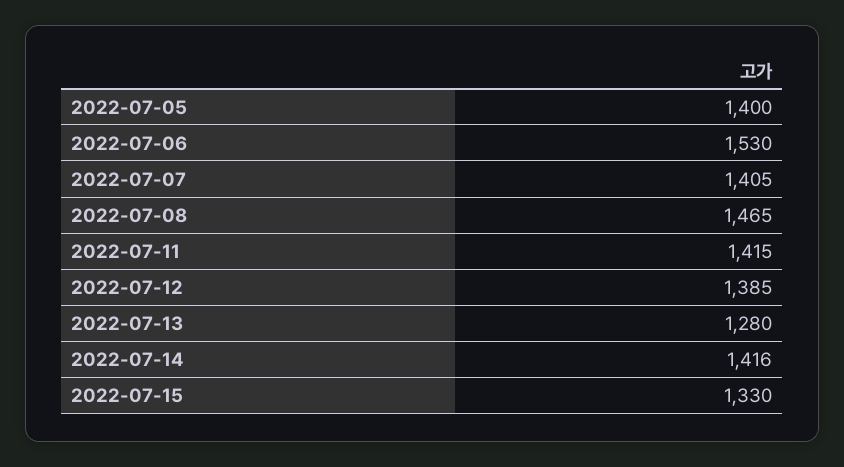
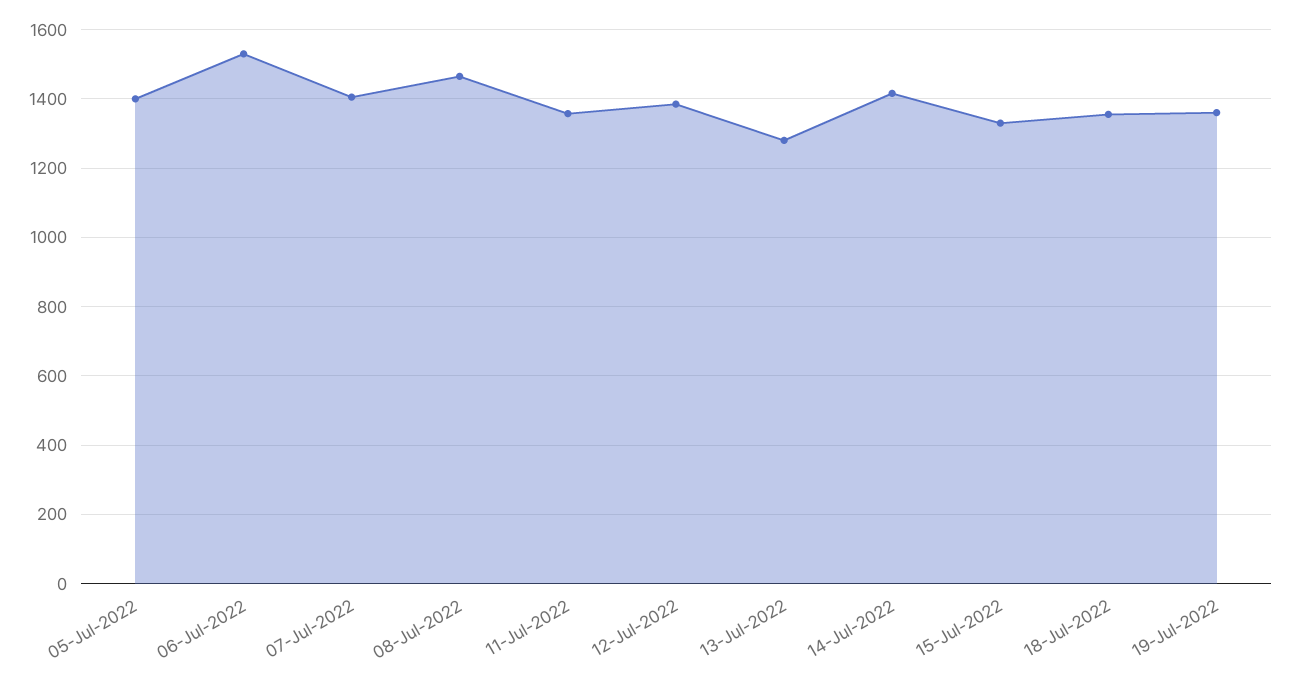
2022-07-11: 1415 -> 1360
18-Jul-2022: none -> 1360
19-Jul-2022: none -> 1360

